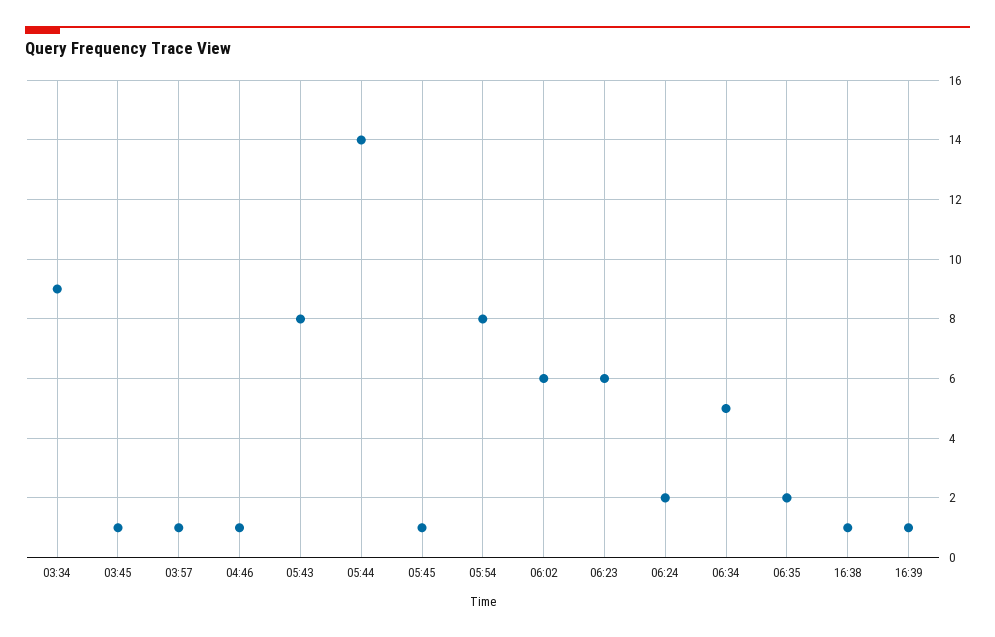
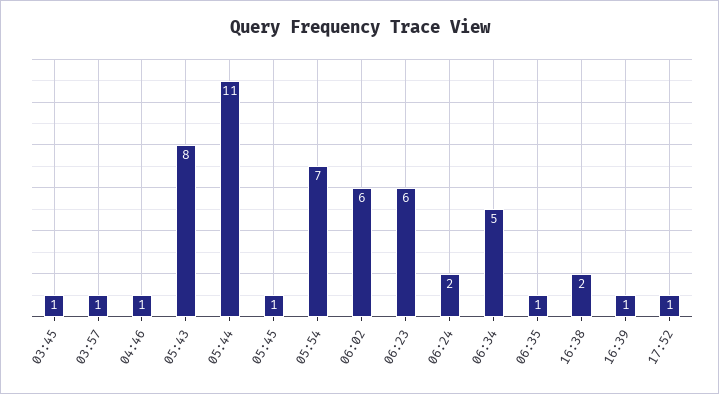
03:34: 9 -> none
05:44: 14 -> 11
05:54: 8 -> 7
06:35: 2 -> 1
16:38: 1 -> 2
17:52: none -> 1

